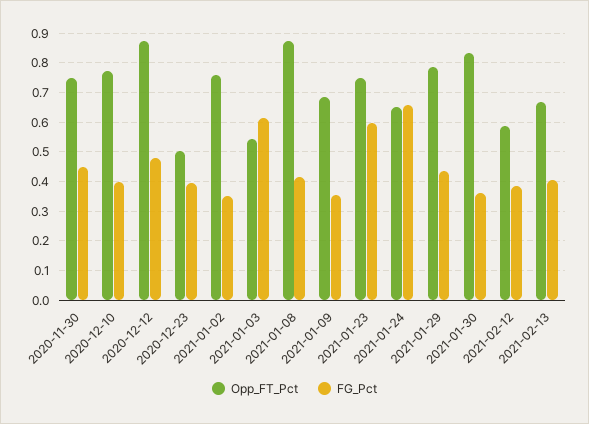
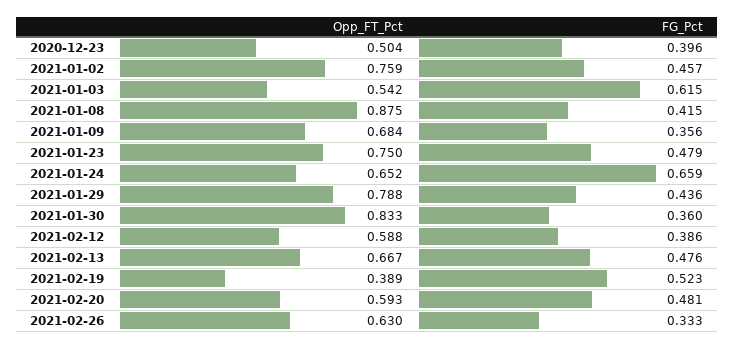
Opp_FT_Pct, 2020-11-30: 0.75 -> none
FG_Pct, 2020-11-30: 0.45 -> none
Opp_FT_Pct, 2020-12-10: 0.775 -> none
FG_Pct, 2020-12-10: 0.4 -> none
Opp_FT_Pct, 2020-12-12: 0.875 -> none
FG_Pct, 2020-12-12: 0.475 -> none
FG_Pct, 2021-01-02: 0.35 -> 0.457
FG_Pct, 2021-01-23: 0.6 -> 0.479
FG_Pct, 2021-02-13: 0.4 -> 0.476
Opp_FT_Pct, 2021-02-19: none -> 0.389
FG_Pct, 2021-02-19: none -> 0.523
Opp_FT_Pct, 2021-02-20: none -> 0.593
FG_Pct, 2021-02-20: none -> 0.481
Opp_FT_Pct, 2021-02-26: none -> 0.63
FG_Pct, 2021-02-26: none -> 0.333

